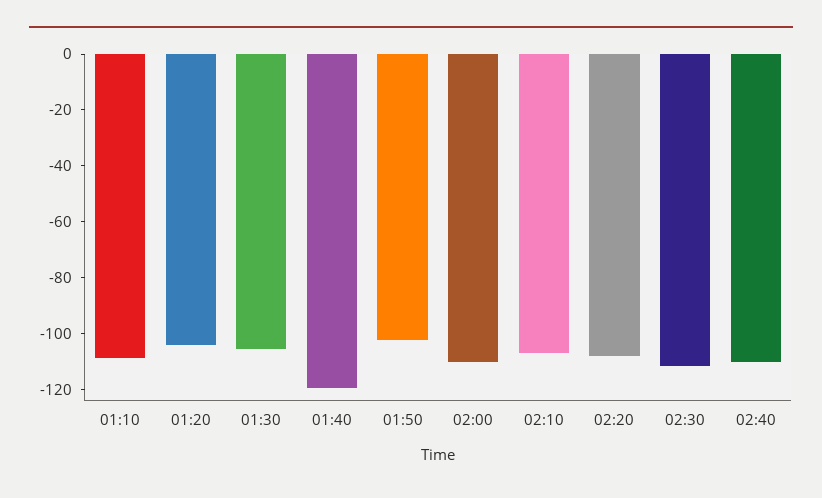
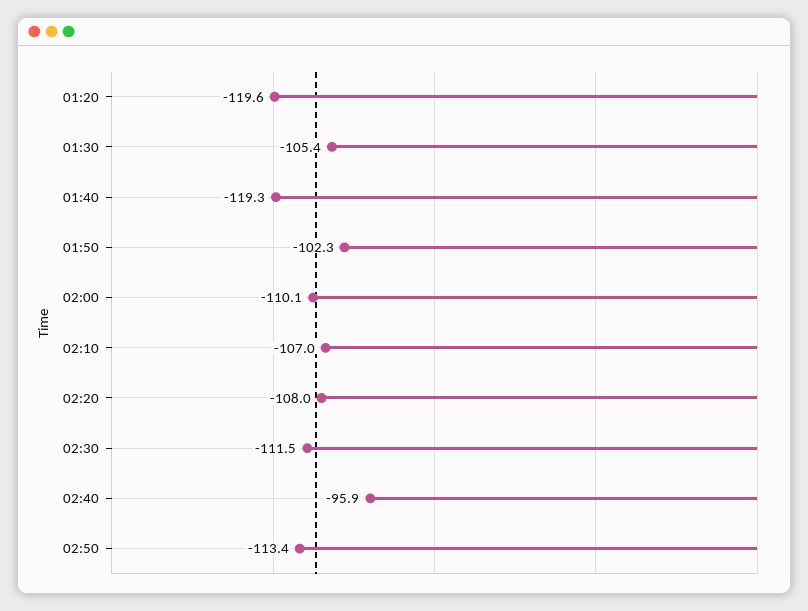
01:10: -110 -> none
01:20: -105 -> -119.6
02:40: -110 -> -95.9
02:50: none -> -113.4

